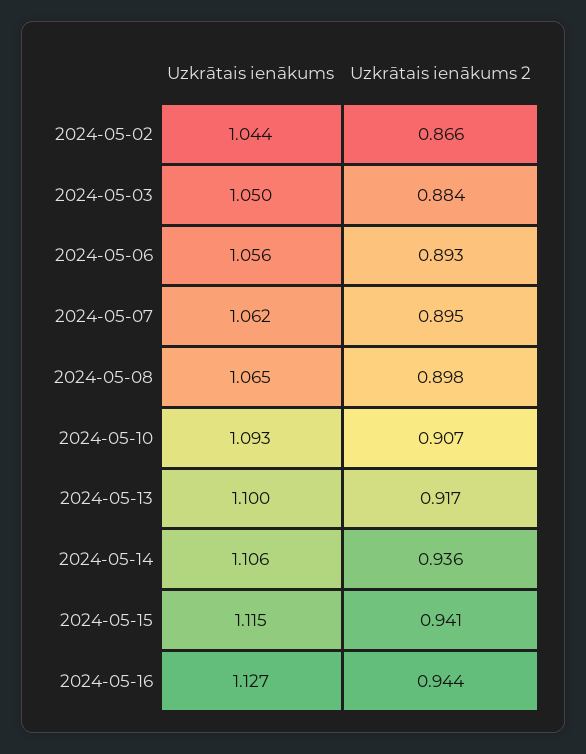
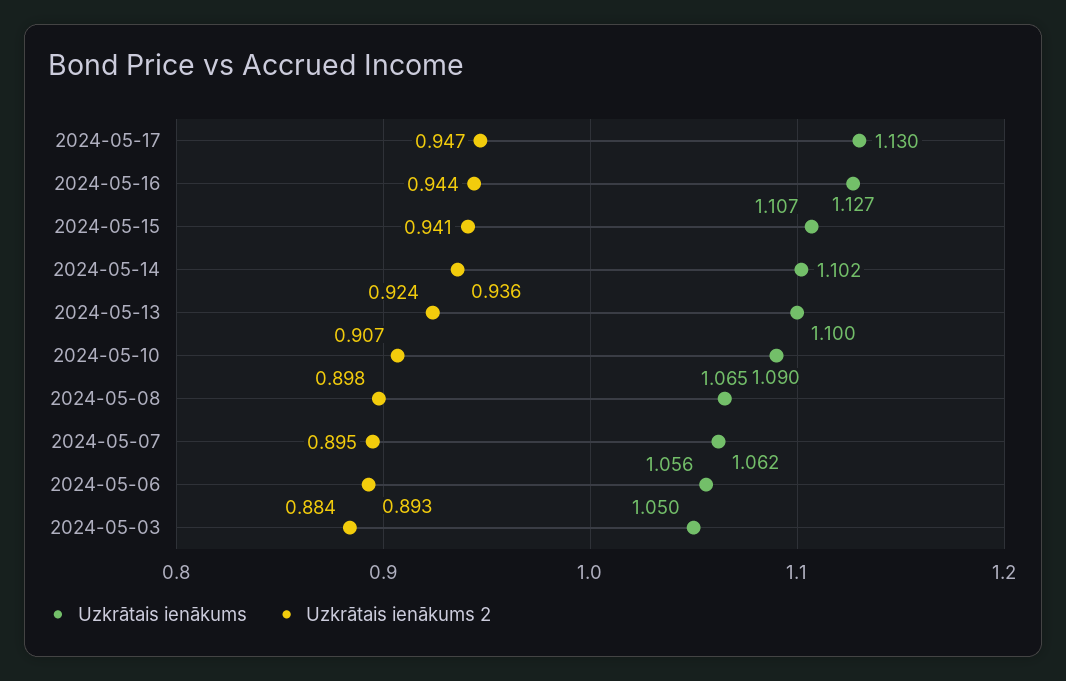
Uzkrātais ienākums, 2024-05-02: 1.044 -> none
Uzkrātais ienākums 2, 2024-05-02: 0.866 -> none
Uzkrātais ienākums, 2024-05-10: 1.093 -> 1.09
Uzkrātais ienākums 2, 2024-05-13: 0.917 -> 0.924
Uzkrātais ienākums, 2024-05-14: 1.106 -> 1.102
Uzkrātais ienākums, 2024-05-15: 1.115 -> 1.107
Uzkrātais ienākums, 2024-05-17: none -> 1.13
Uzkrātais ienākums 2, 2024-05-17: none -> 0.947

